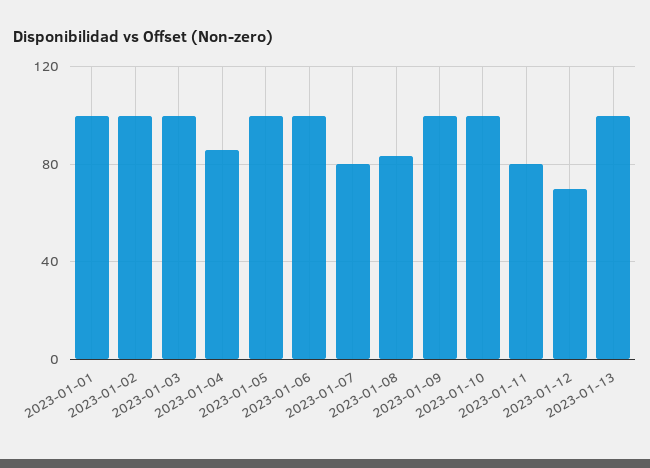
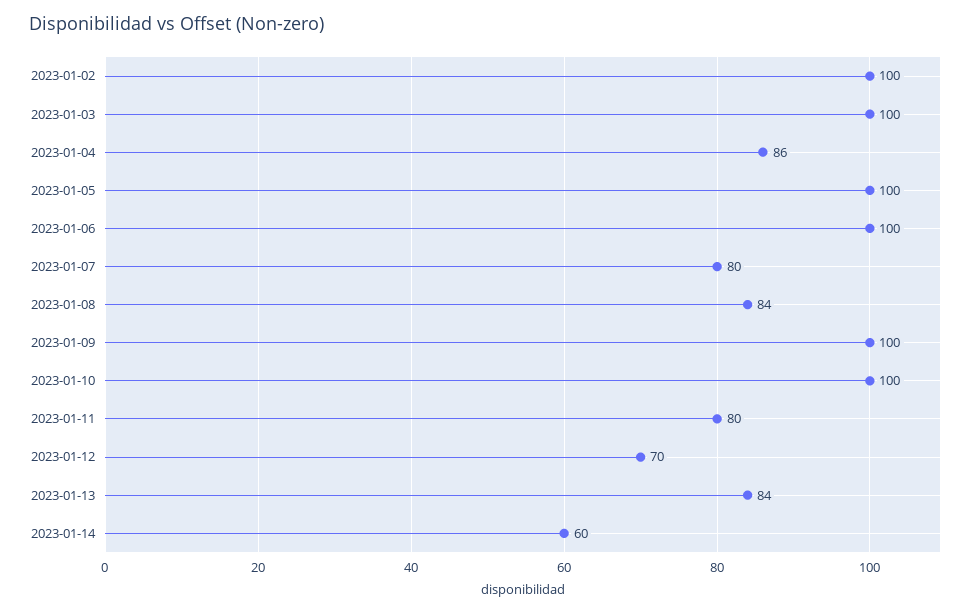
2023-01-01: 100 -> none
2023-01-13: 100 -> 84
2023-01-14: none -> 60

